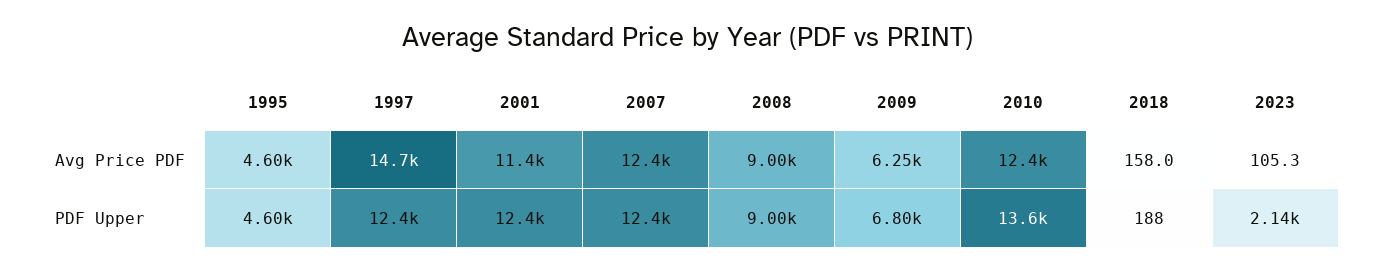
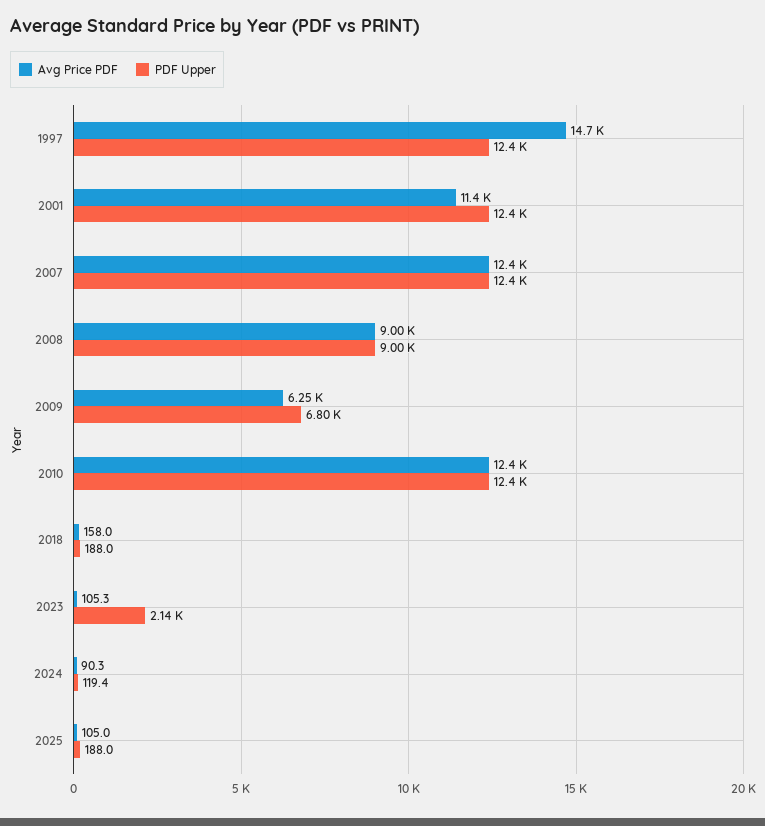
Avg Price PDF, 1995: 4600 -> none
PDF Upper, 1995: 4600 -> none
PDF Upper, 2010: 13600 -> 12400
Avg Price PDF, 2024: none -> 90.3
PDF Upper, 2024: none -> 119.4
Avg Price PDF, 2025: none -> 105
PDF Upper, 2025: none -> 188

